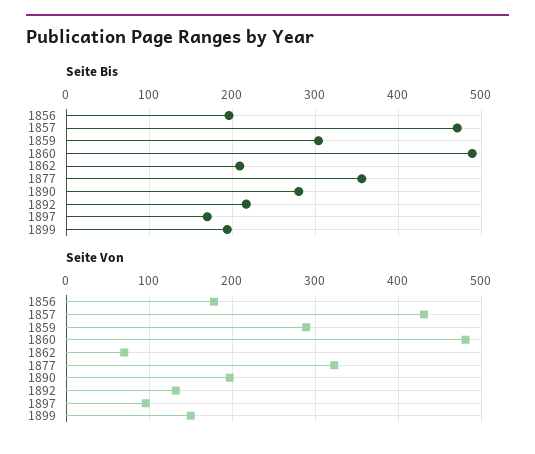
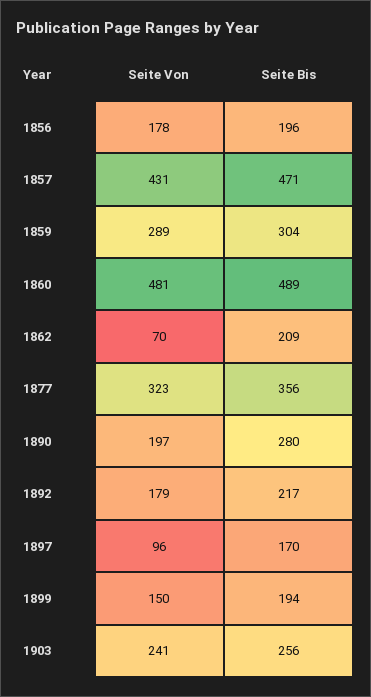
Seite Von, 1892: 130 -> 179
Seite Von, 1903: none -> 241
Seite Bis, 1903: none -> 256

